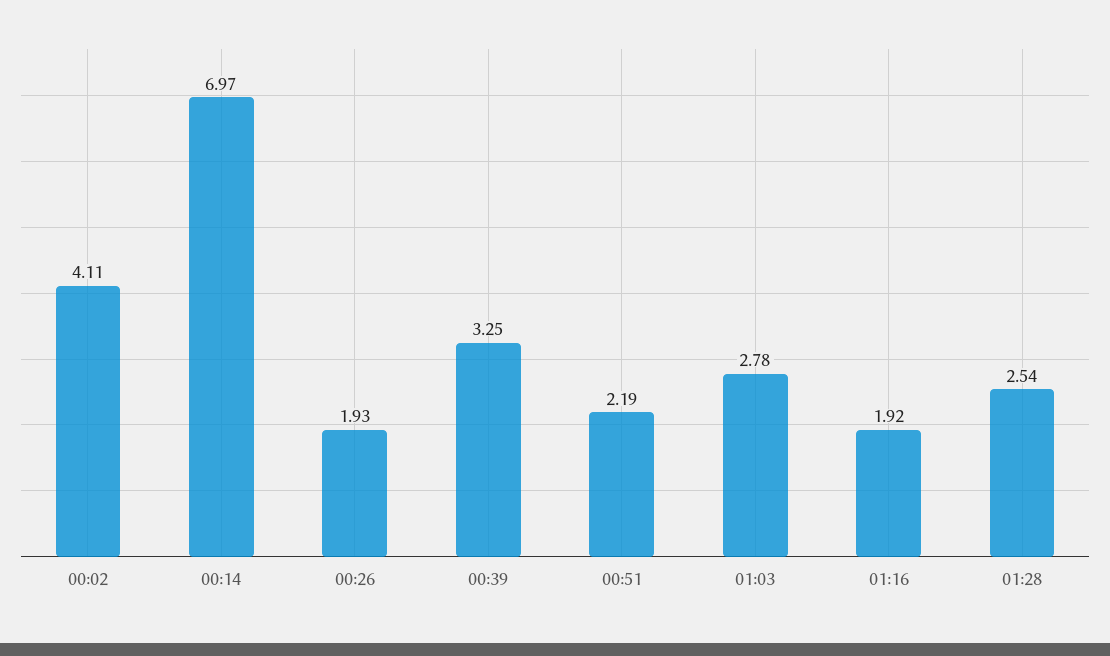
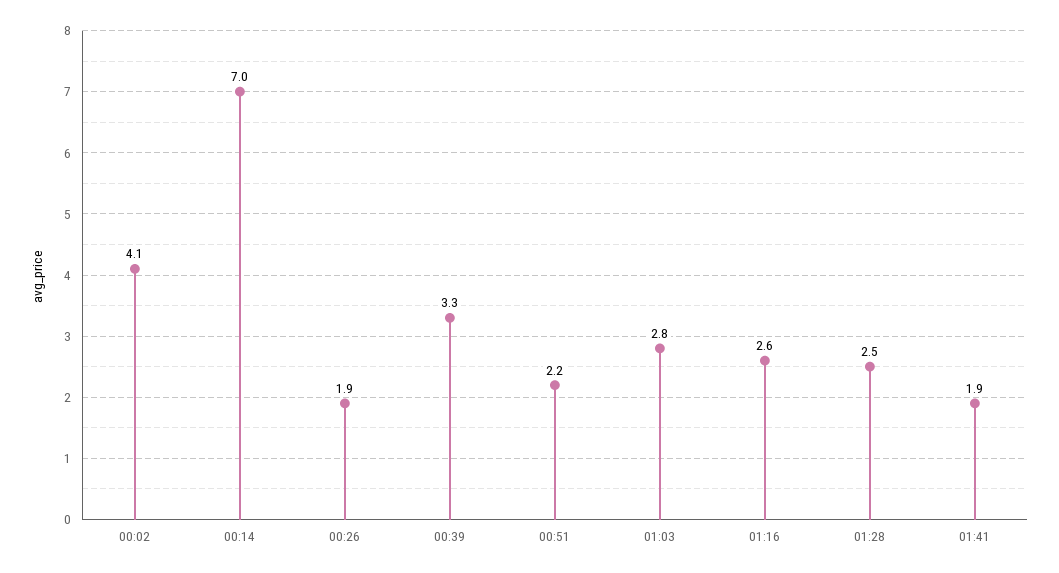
01:16: 1.92 -> 2.6
01:41: none -> 1.9

